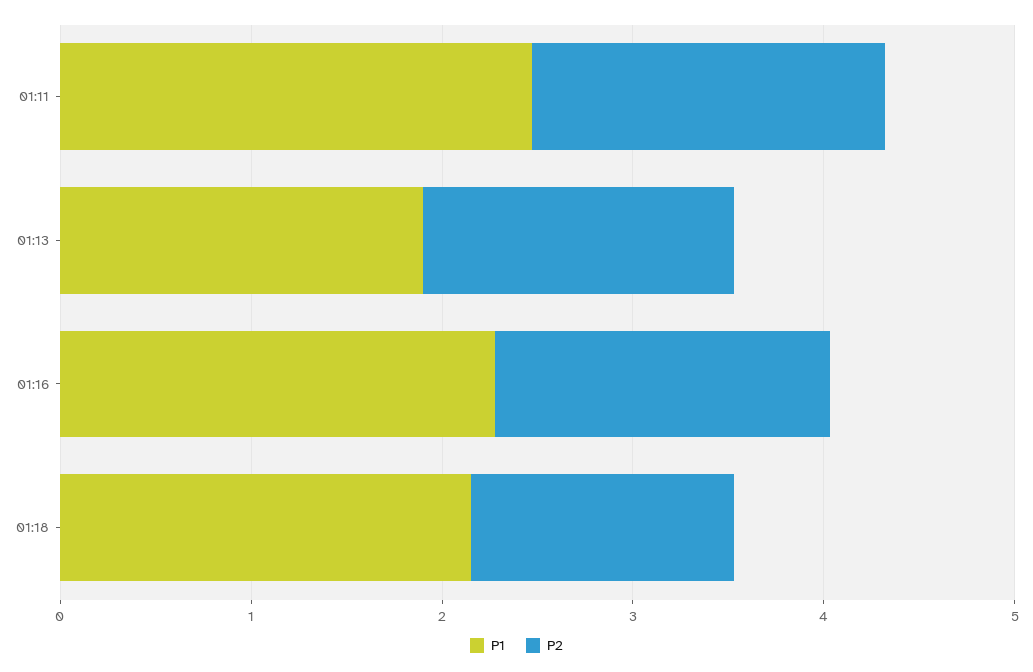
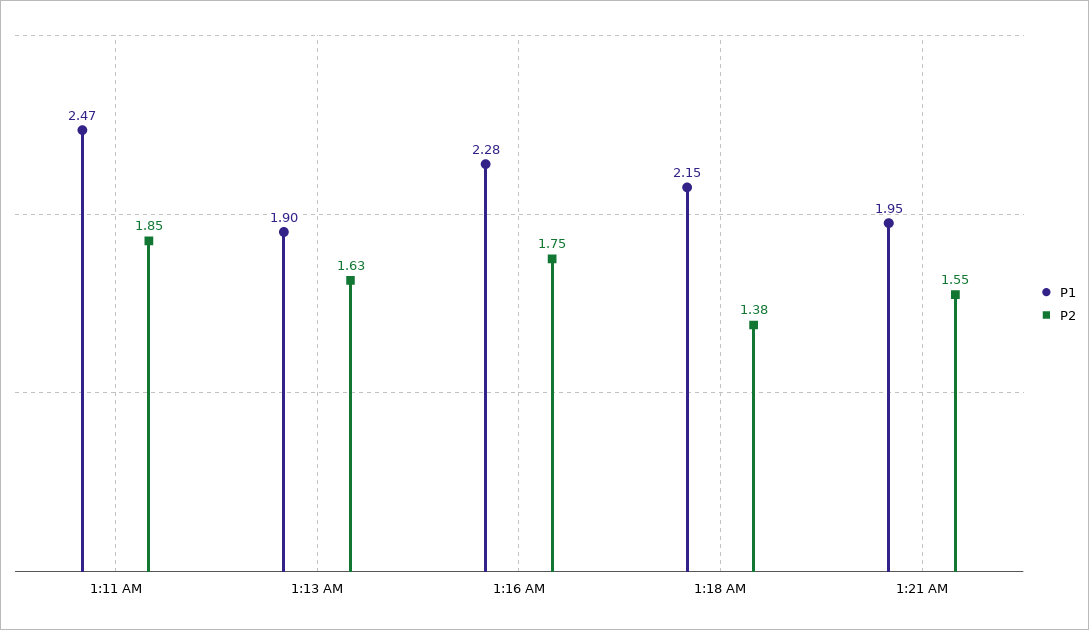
P1, 1:21 AM: none -> 1.95
P2, 1:21 AM: none -> 1.55

